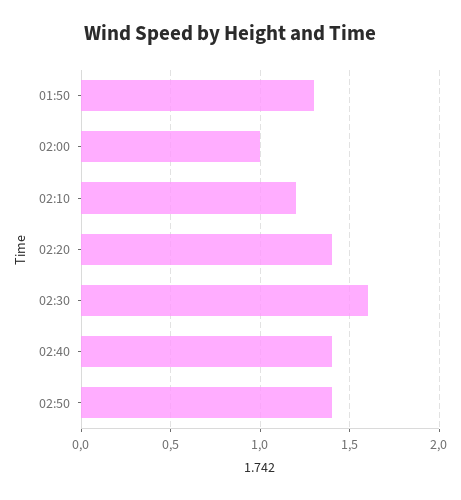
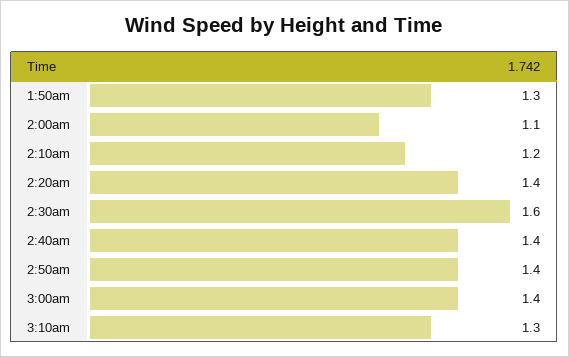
02:00: 1 -> 1.1
3:00am: none -> 1.4
3:10am: none -> 1.3

